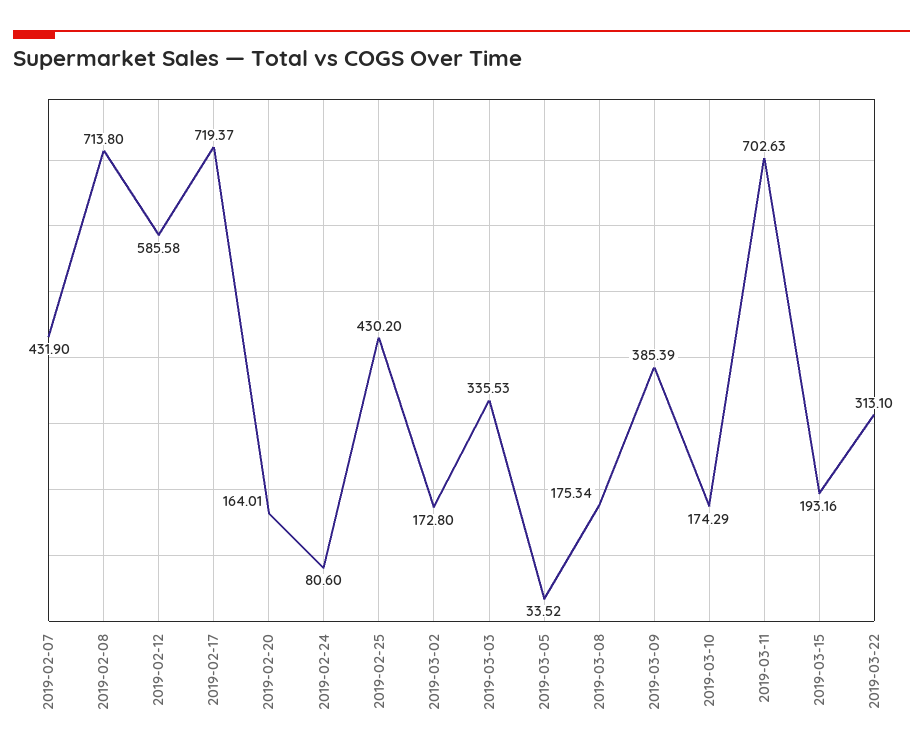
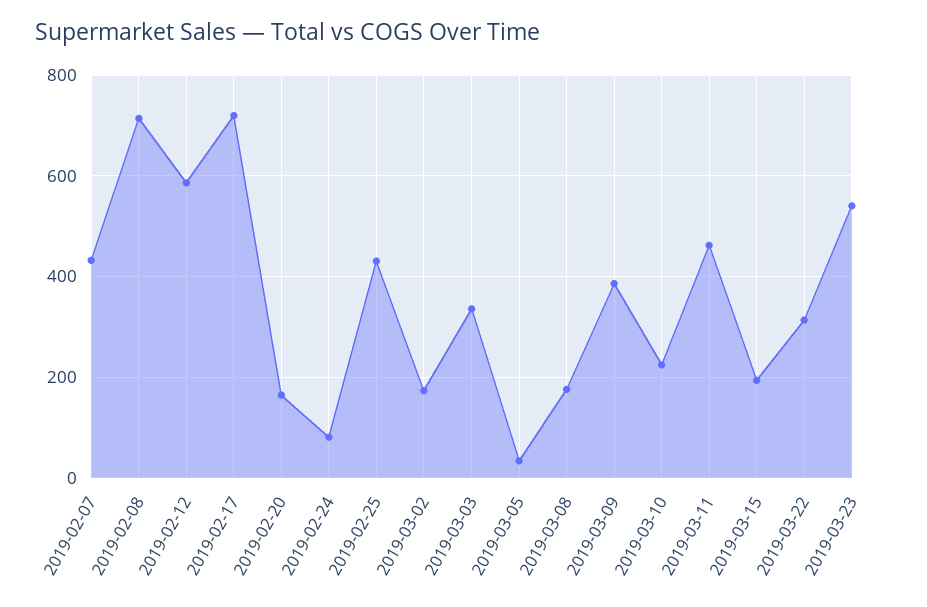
2019-03-10: 174.29 -> 220
2019-03-11: 702.63 -> 460
2019-03-23: none -> 540

